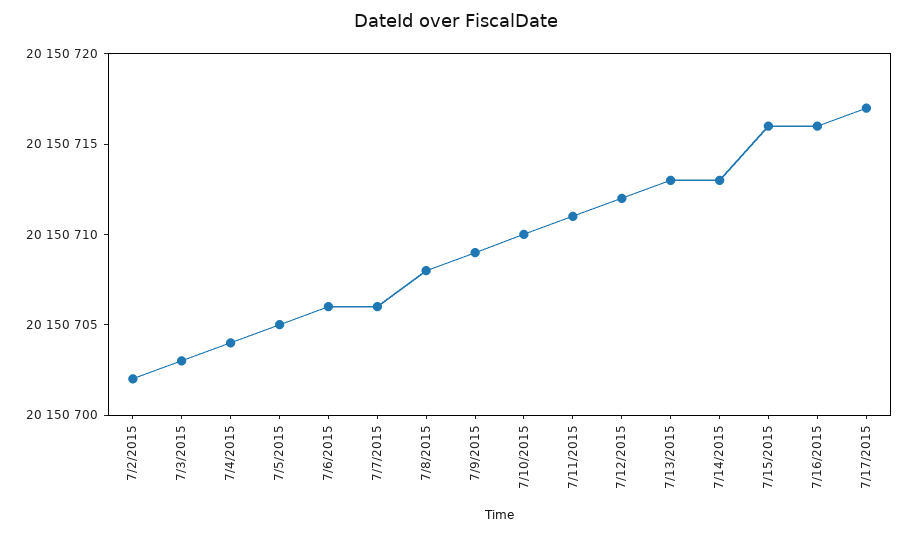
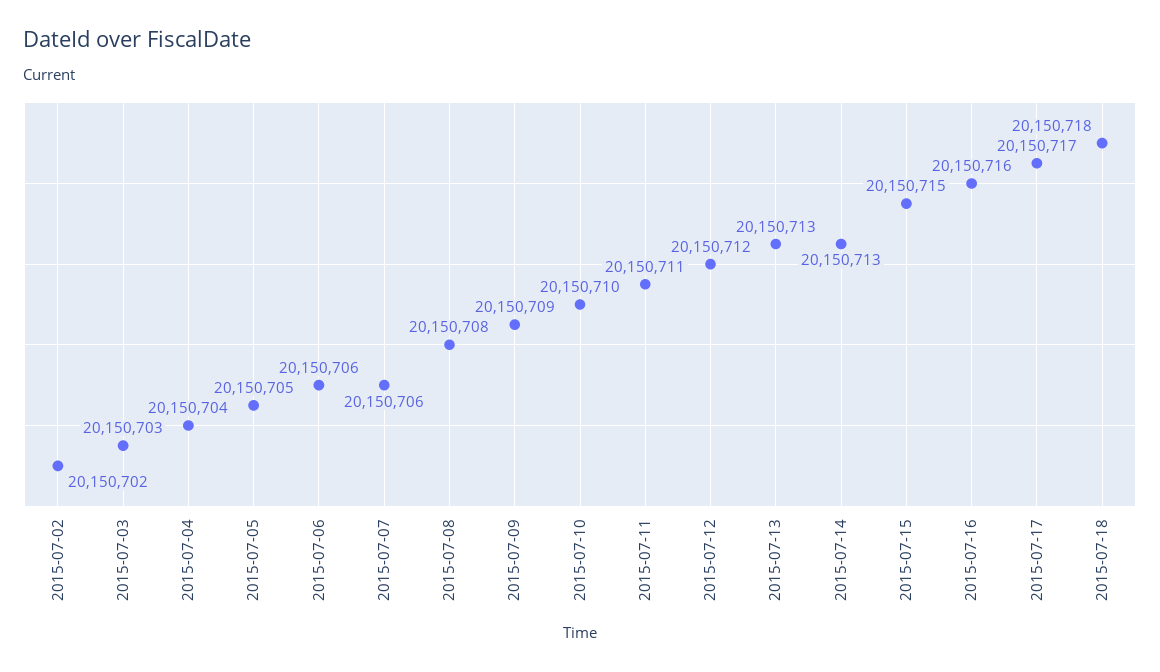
7/15/2015: 20150716 -> 20150715
2015-07-18: none -> 20150718

